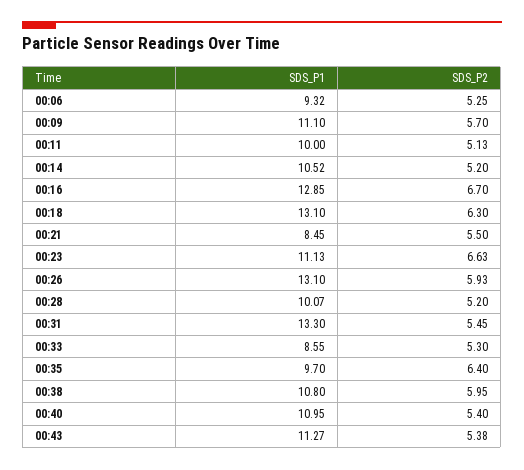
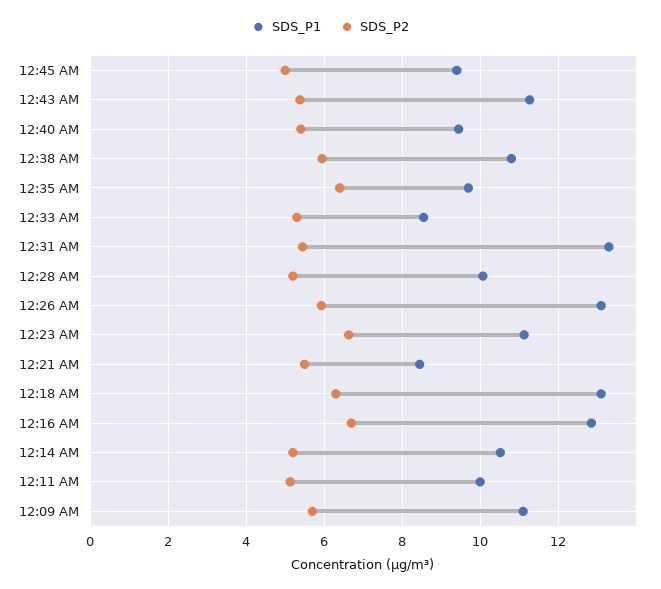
SDS_P1, 00:06: 9.32 -> none
SDS_P2, 00:06: 5.25 -> none
SDS_P1, 00:40: 10.95 -> 9.4
SDS_P1, 12:45 AM: none -> 9.4
SDS_P2, 12:45 AM: none -> 5

